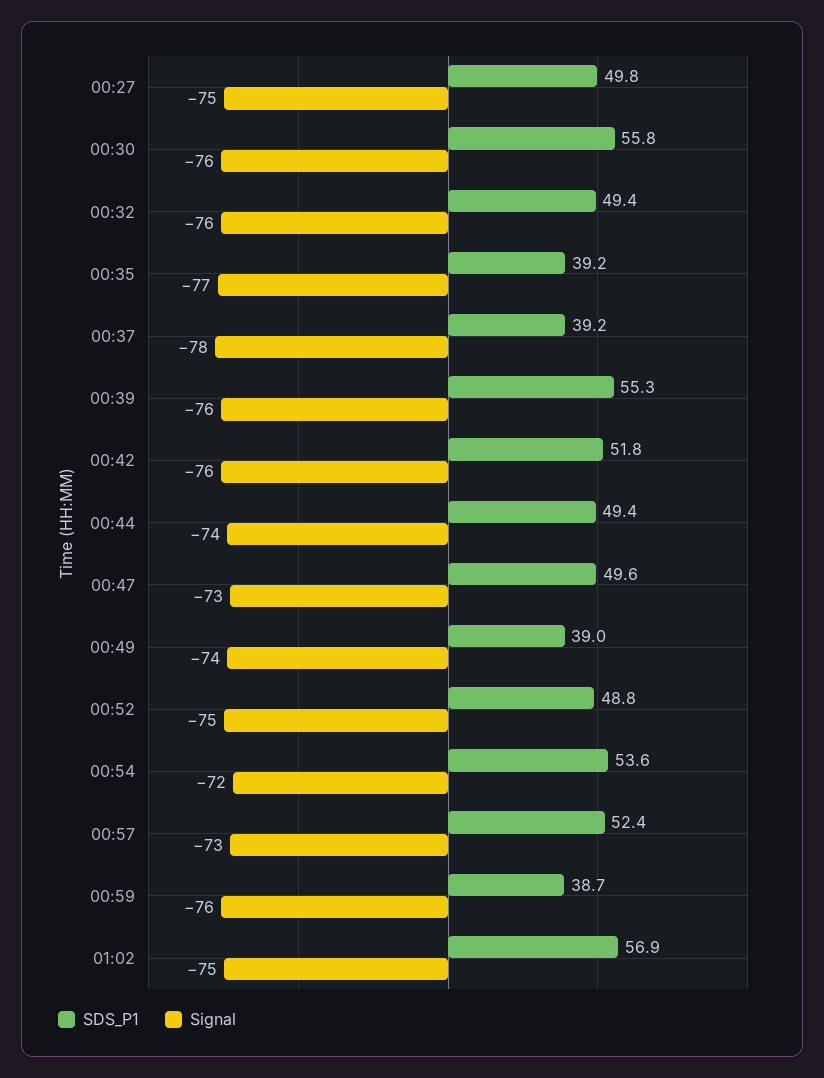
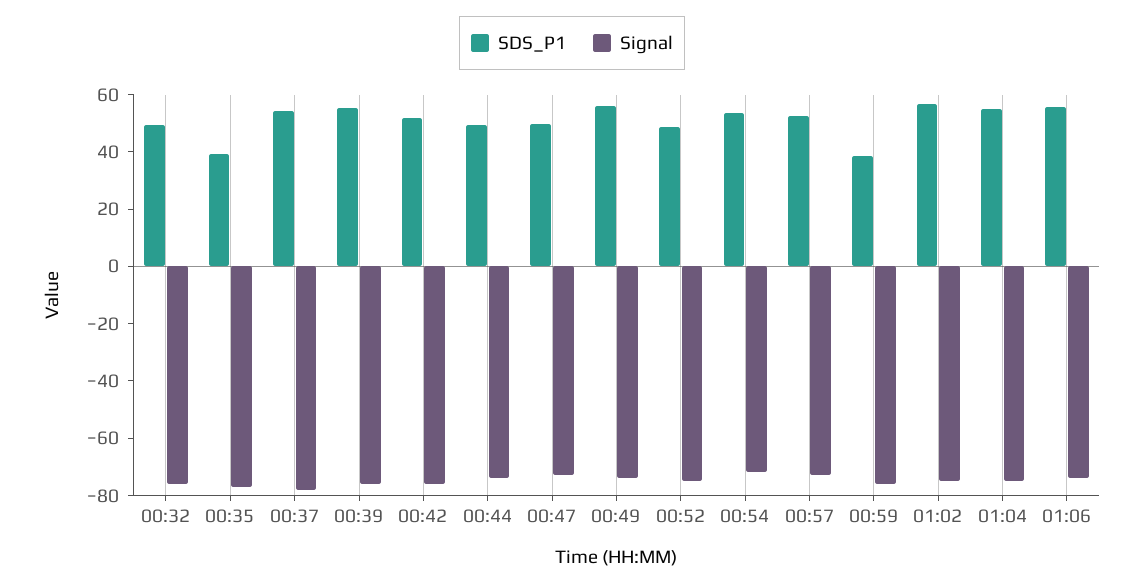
SDS_P1, 00:27: 49.8 -> none
Signal, 00:27: -75 -> none
SDS_P1, 00:30: 55.8 -> none
Signal, 00:30: -76 -> none
SDS_P1, 00:37: 39.2 -> 55
SDS_P1, 00:49: 39 -> 55
SDS_P1, 01:04: none -> 55
Signal, 01:04: none -> -75
SDS_P1, 01:06: none -> 55
Signal, 01:06: none -> -75

